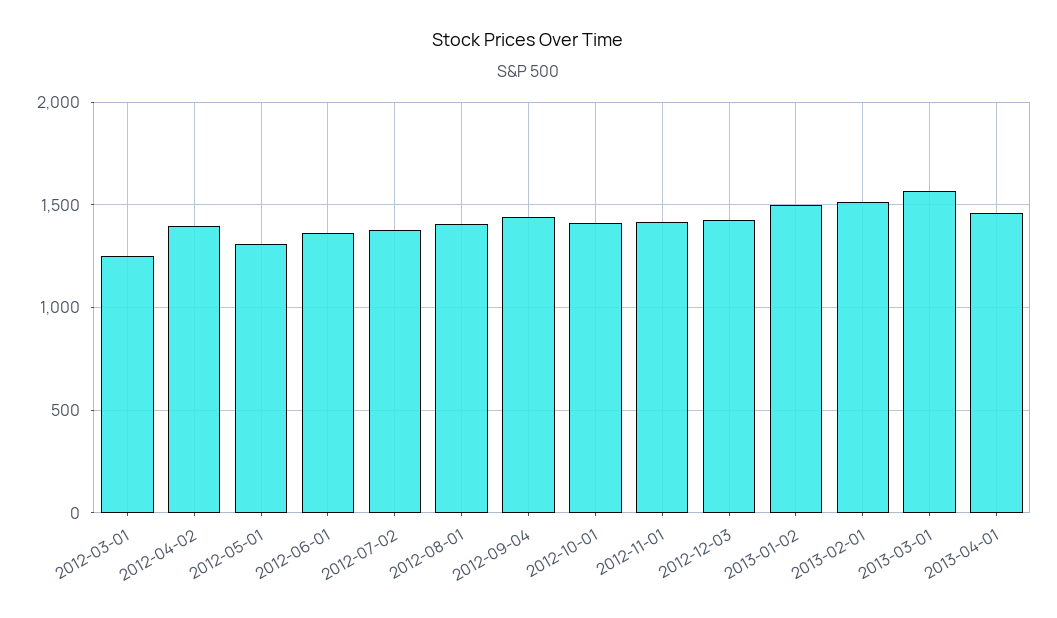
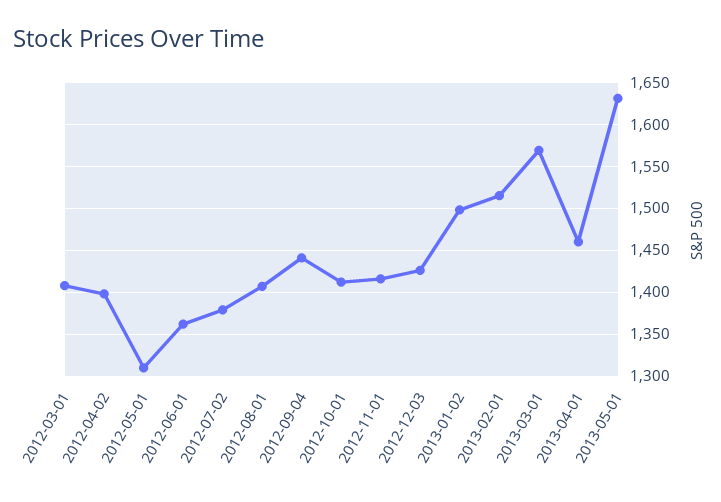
2012-03-01: 1250 -> 1410
2013-05-01: none -> 1630

